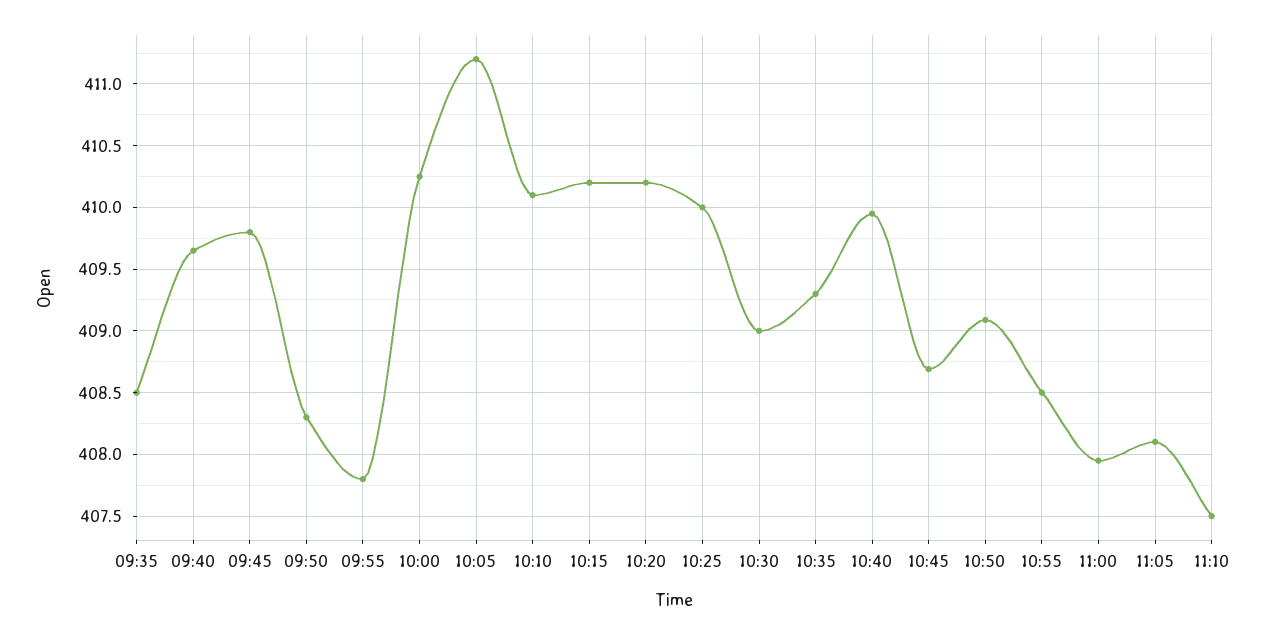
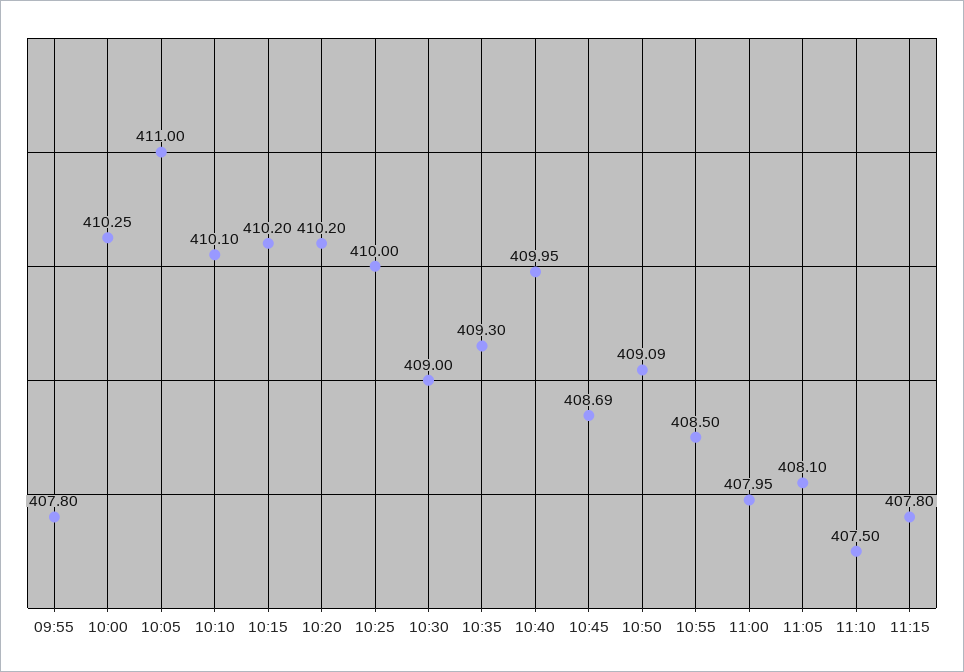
09:35: 408.5 -> none
09:40: 409.65 -> none
09:45: 409.8 -> none
09:50: 408.3 -> none
10:05: 411.2 -> 411
11:15: none -> 407.8

